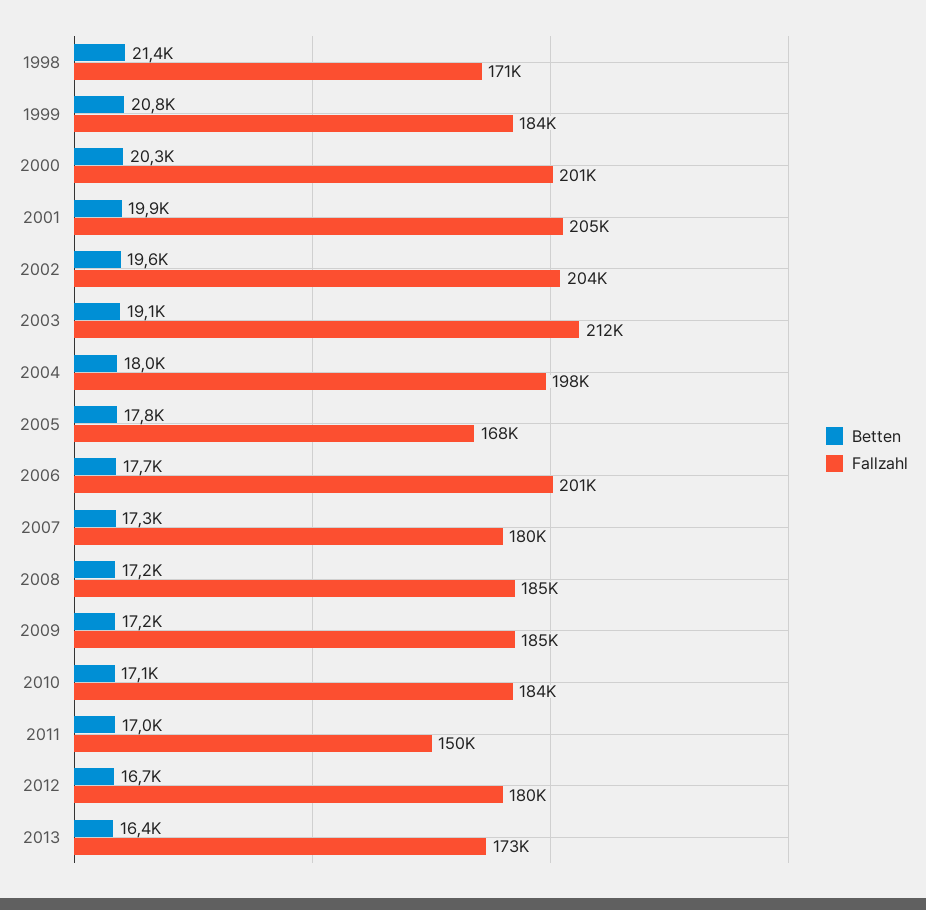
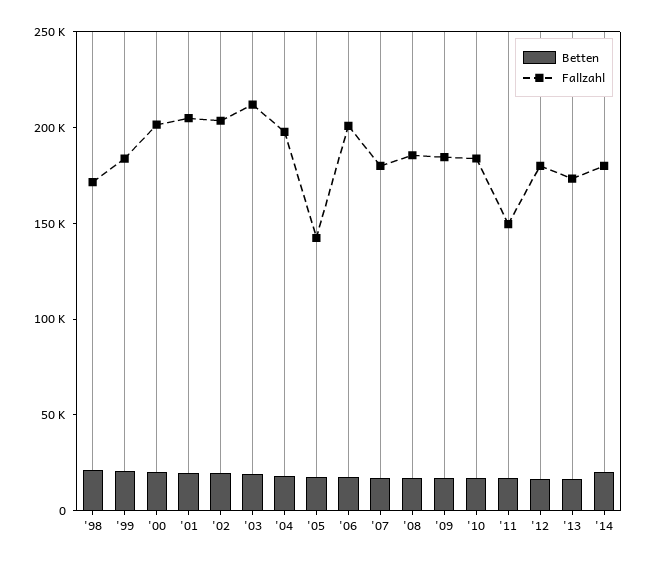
Fallzahl, 2005: 168000 -> 140000
Betten, '14: none -> 20000
Fallzahl, '14: none -> 180000

